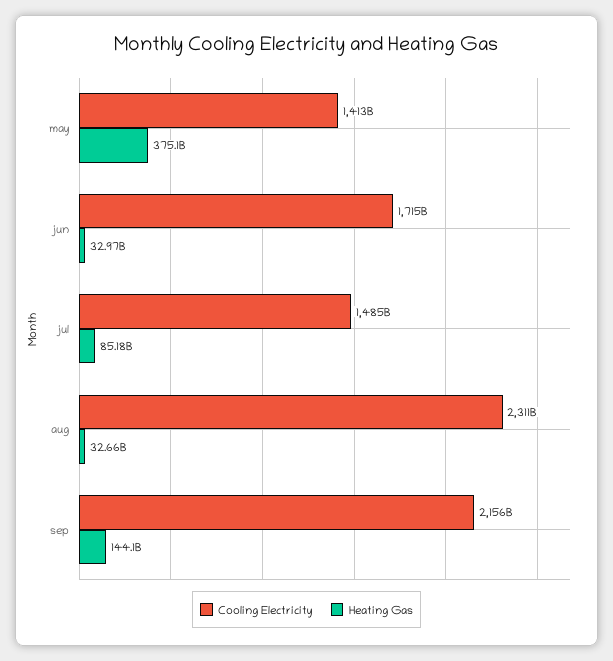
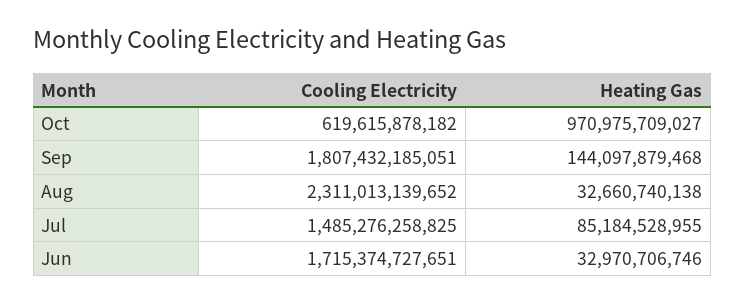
Cooling Electricity, may: 1413000000000 -> none
Heating Gas, may: 375100000000 -> none
Cooling Electricity, sep: 2156000000000 -> 1807432185051
Cooling Electricity, Oct: none -> 619615878182
Heating Gas, Oct: none -> 970975709027

